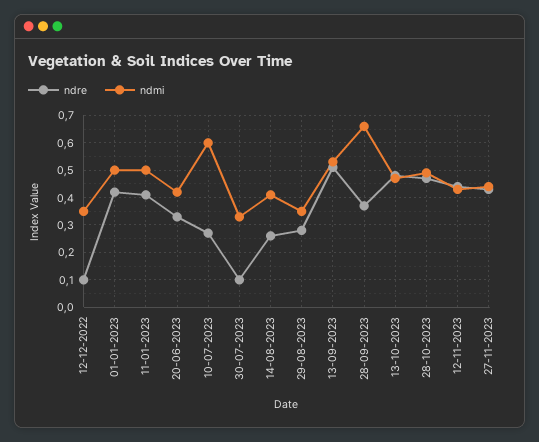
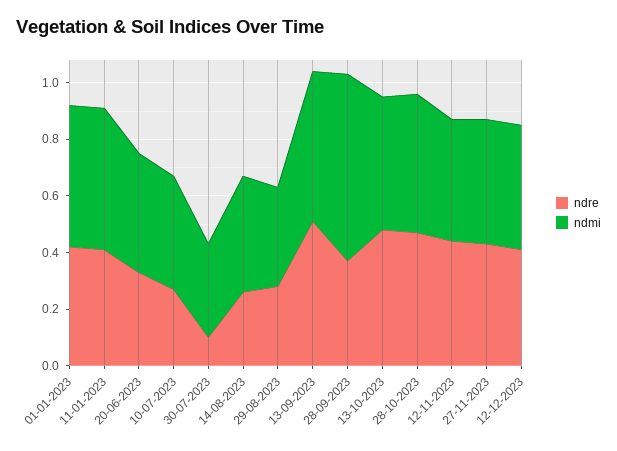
ndre, 12-12-2022: 0.1 -> none
ndmi, 12-12-2022: 0.35 -> none
ndmi, 10-07-2023: 0.6 -> 0.4
ndre, 12-12-2023: none -> 0.4
ndmi, 12-12-2023: none -> 0.45

